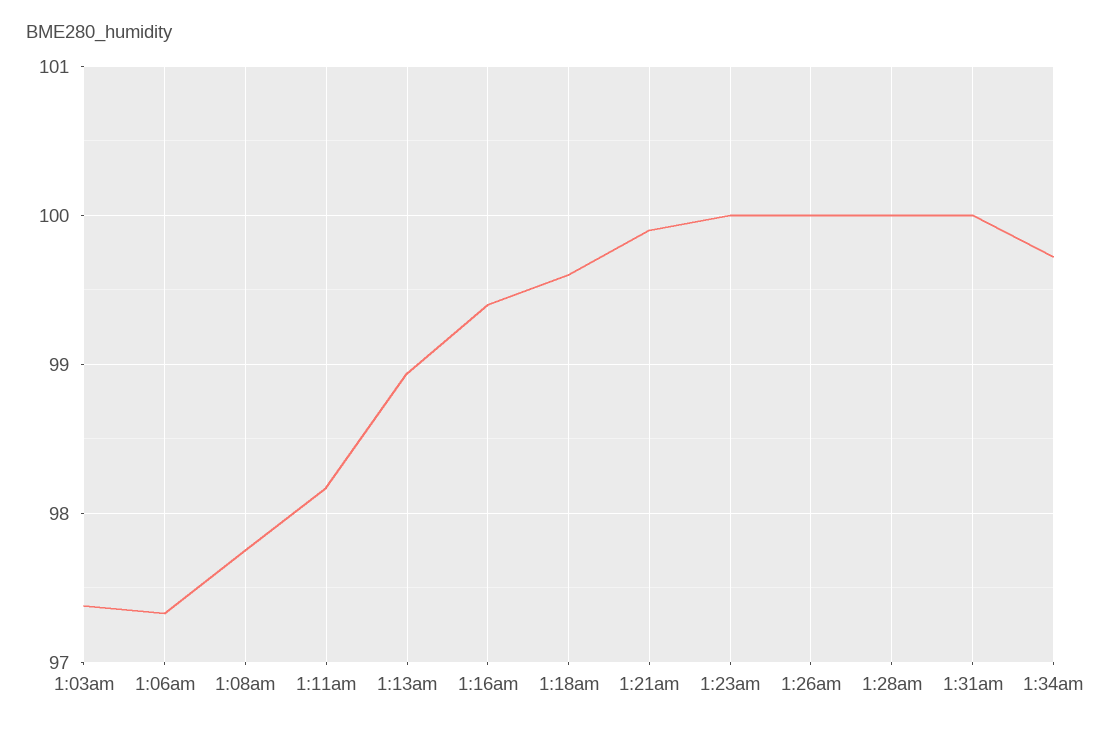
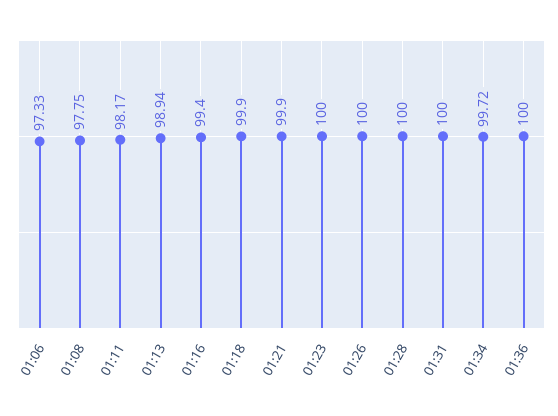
1:03am: 97.4 -> none
1:18am: 99.6 -> 99.9
01:36: none -> 100

